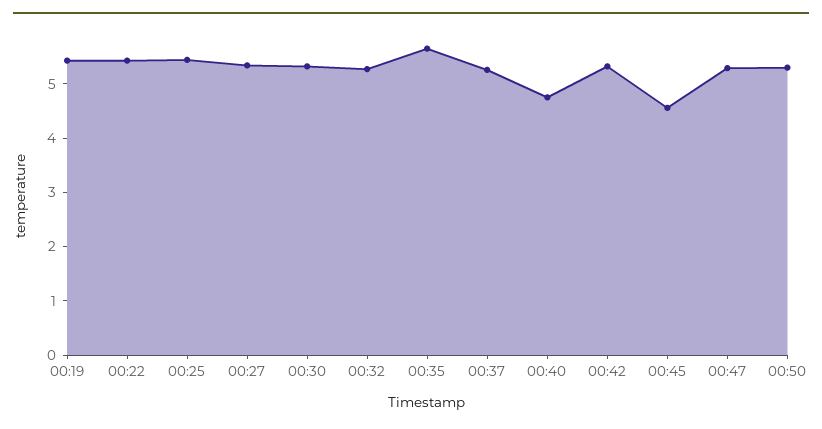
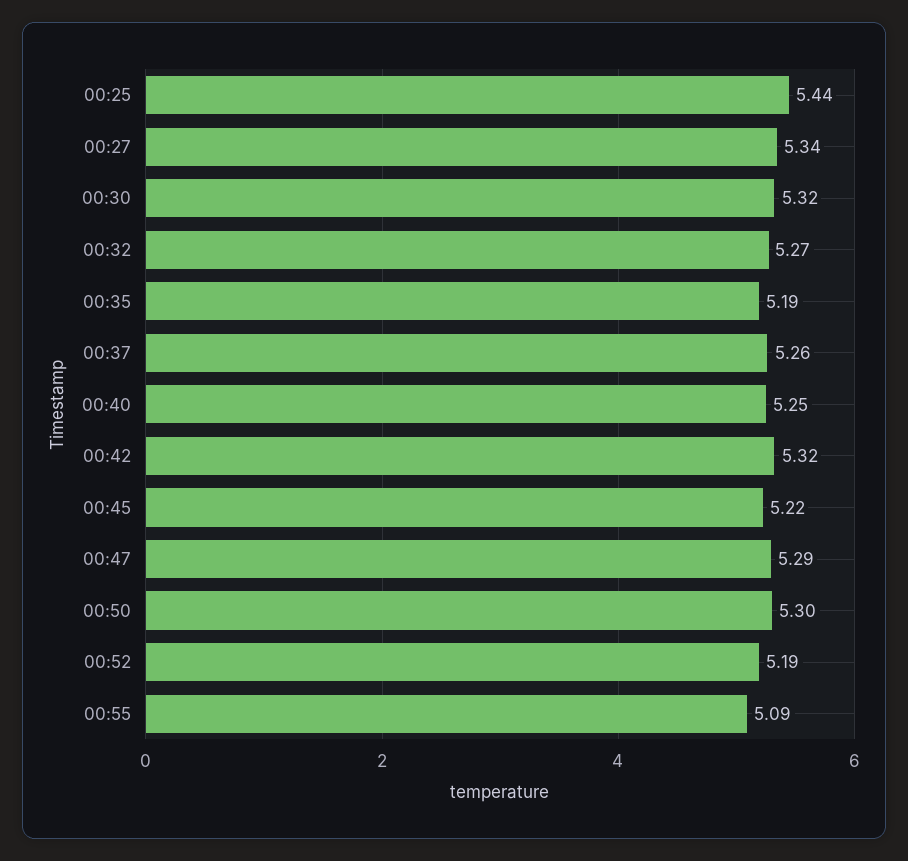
00:19: 5.4 -> none
00:22: 5.4 -> none
00:35: 5.6 -> 5.19
00:40: 4.8 -> 5.25
00:45: 4.6 -> 5.22
00:52: none -> 5.19
00:55: none -> 5.09

